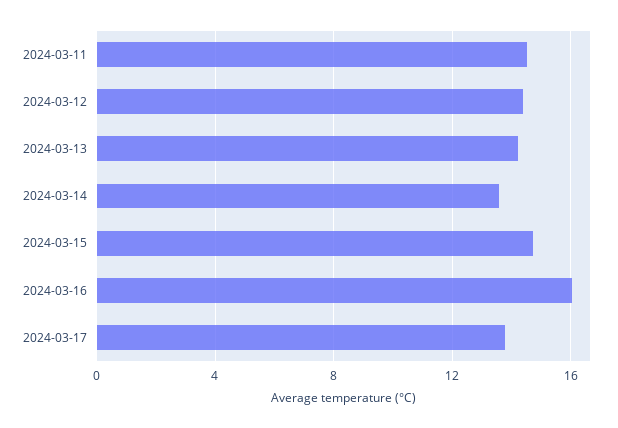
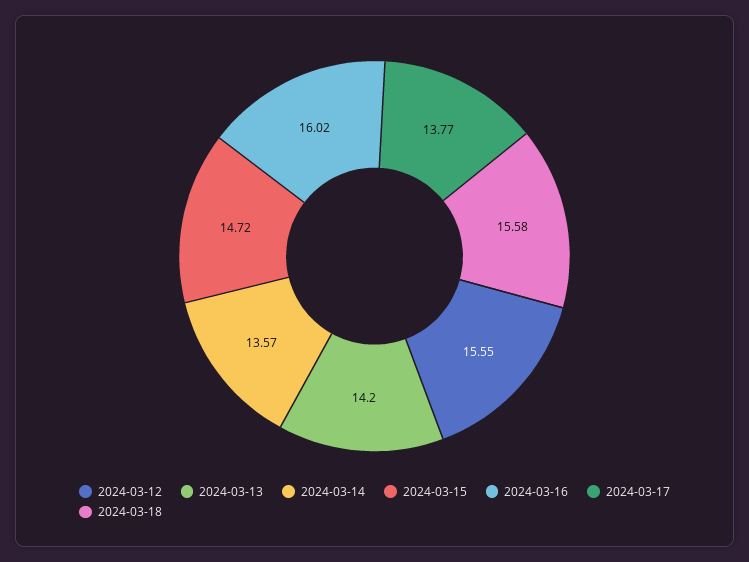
2024-03-11: 14.5 -> none
2024-03-12: 14.5 -> 15.55
2024-03-18: none -> 15.58

